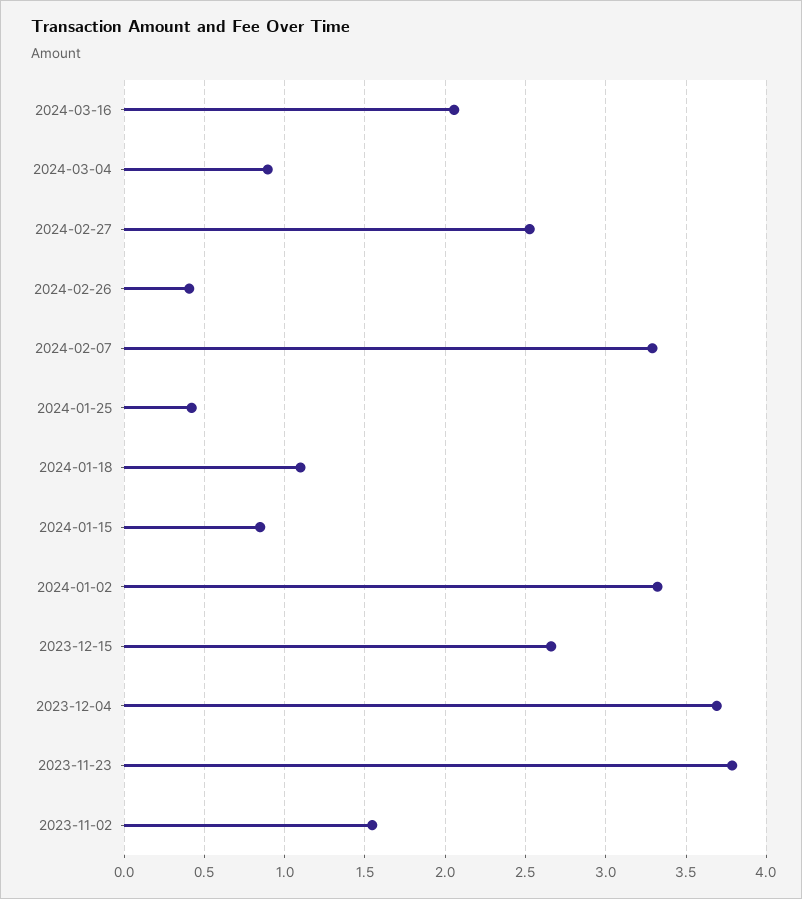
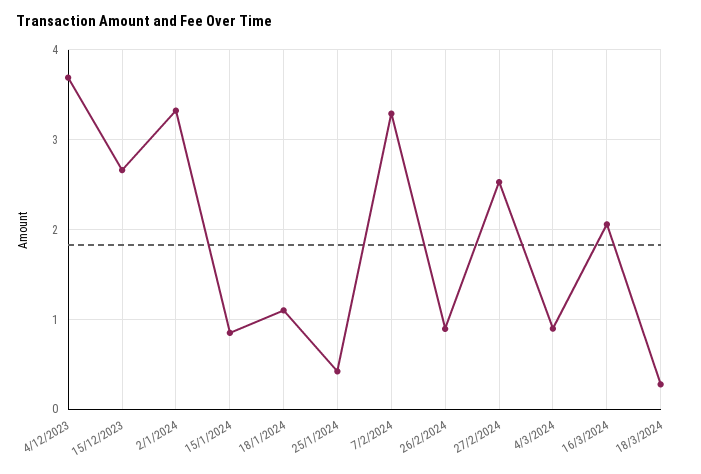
2024-02-26: 0.4 -> 0.9
2023-11-23: 3.8 -> none
2023-11-02: 1.55 -> none
18/3/2024: none -> 0.3

